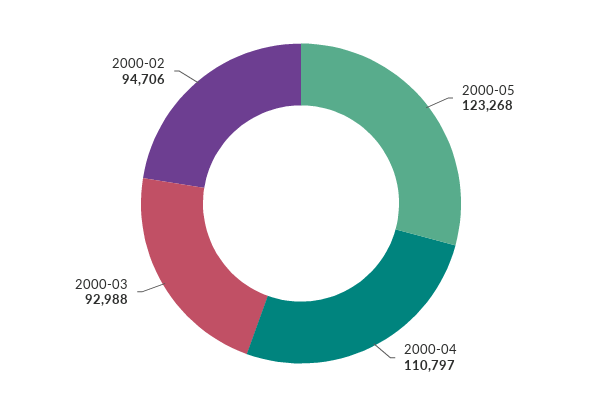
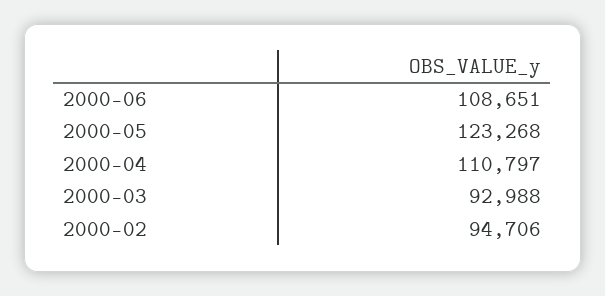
2000-06: none -> 108651

